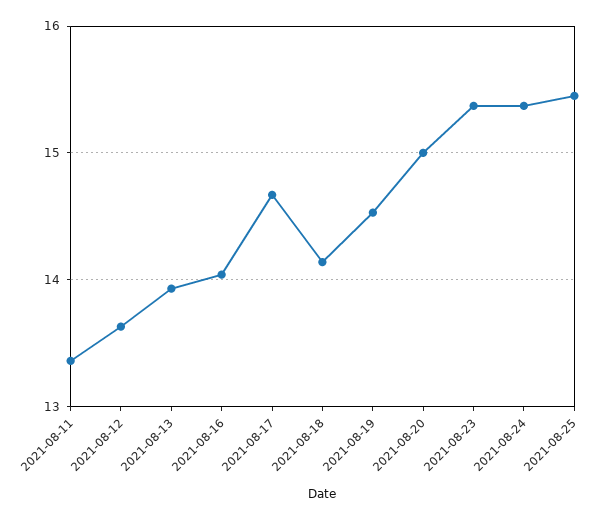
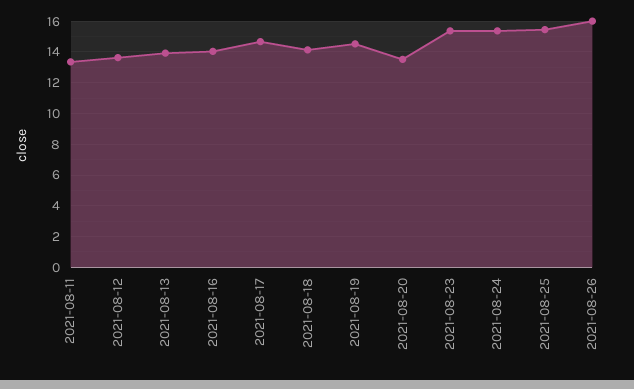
2021-08-20: 15 -> 13.5
2021-08-26: none -> 16

